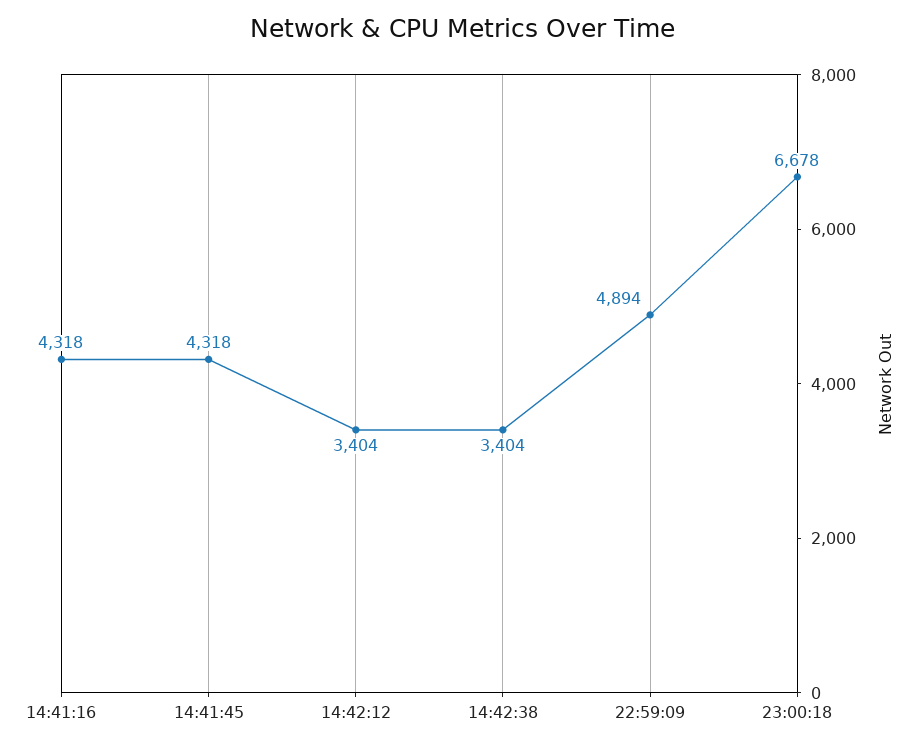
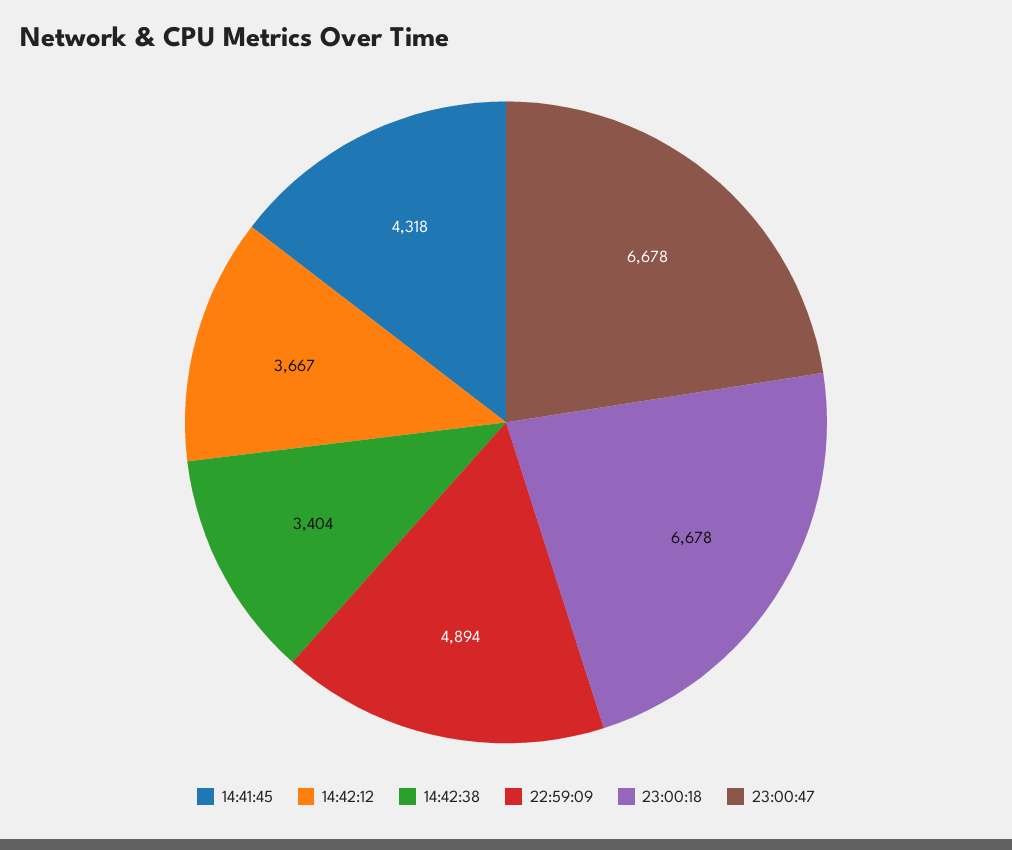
14:41:16: 4318 -> none
14:42:12: 3404 -> 3667
23:00:47: none -> 6678

